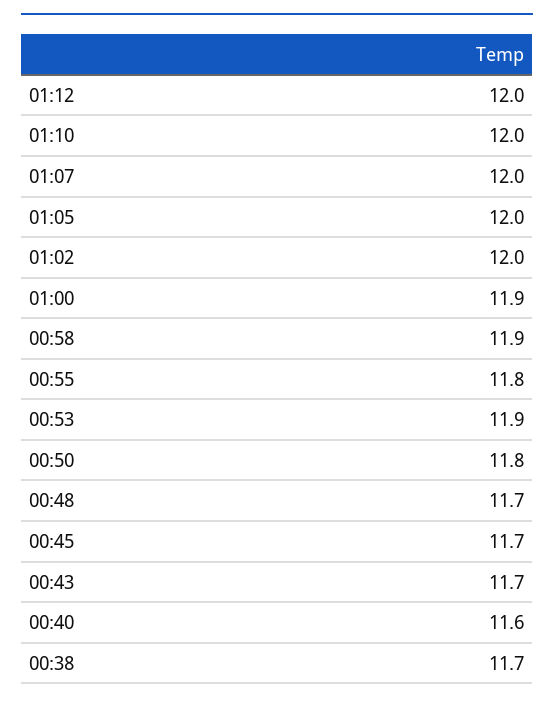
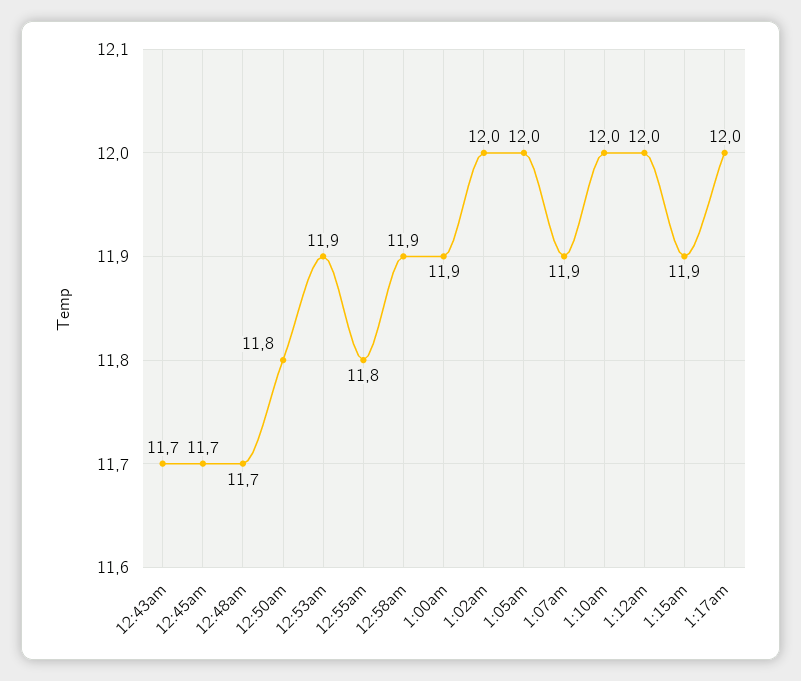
01:07: 12 -> 11.9
00:40: 11.6 -> none
00:38: 11.7 -> none
1:15am: none -> 11.9
1:17am: none -> 12

